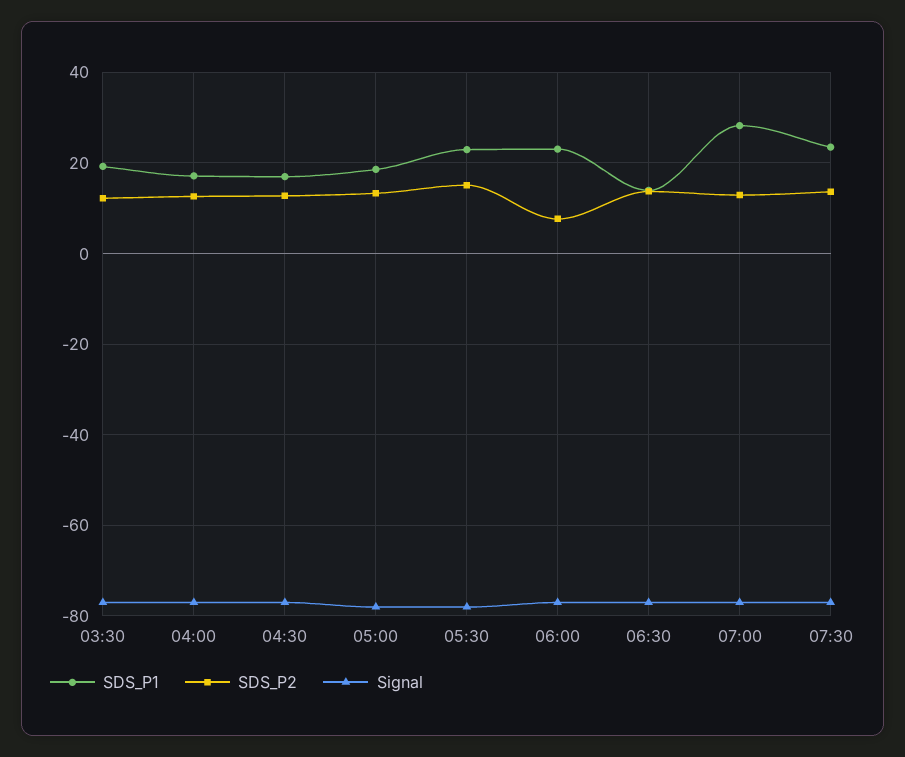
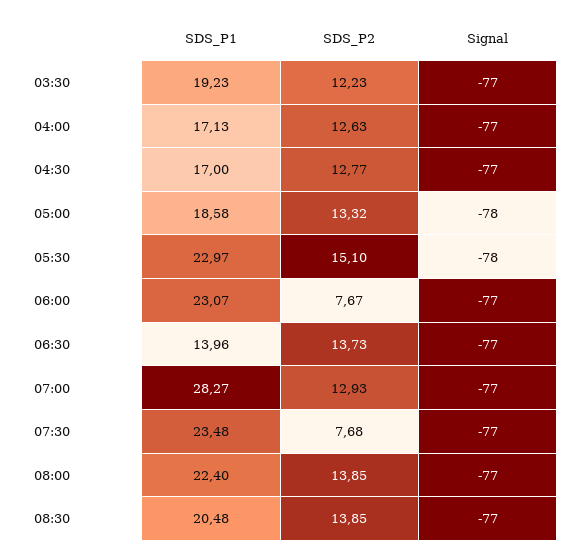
SDS_P2, 07:30: 14 -> 7.68
SDS_P1, 08:00: none -> 22.4
SDS_P2, 08:00: none -> 13.85
Signal, 08:00: none -> -77
SDS_P1, 08:30: none -> 20.48
SDS_P2, 08:30: none -> 13.85
Signal, 08:30: none -> -77

